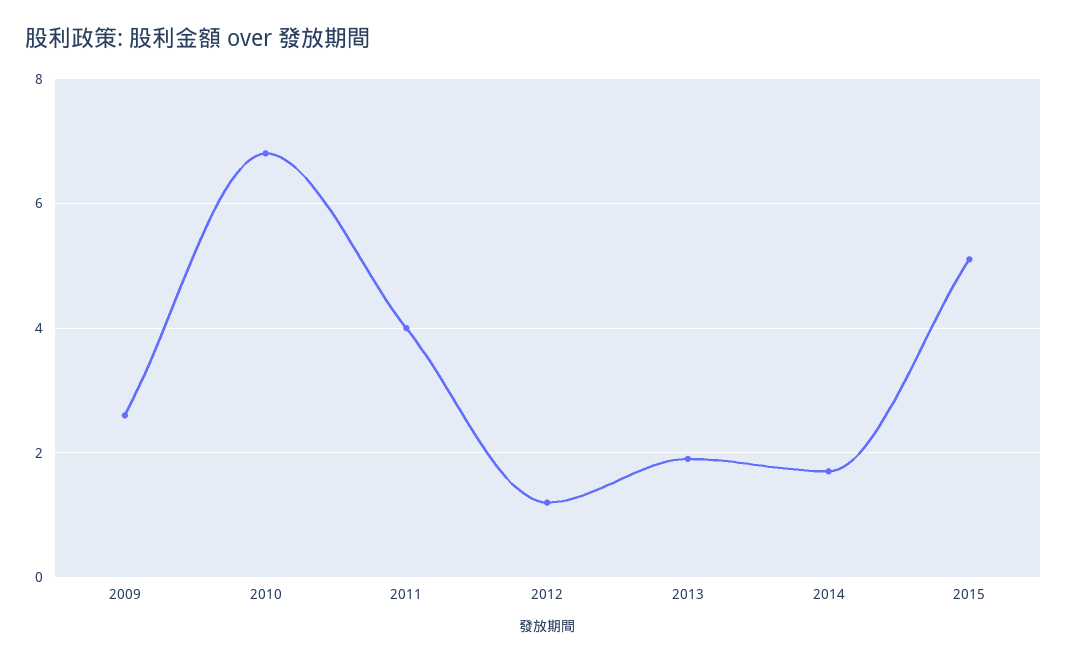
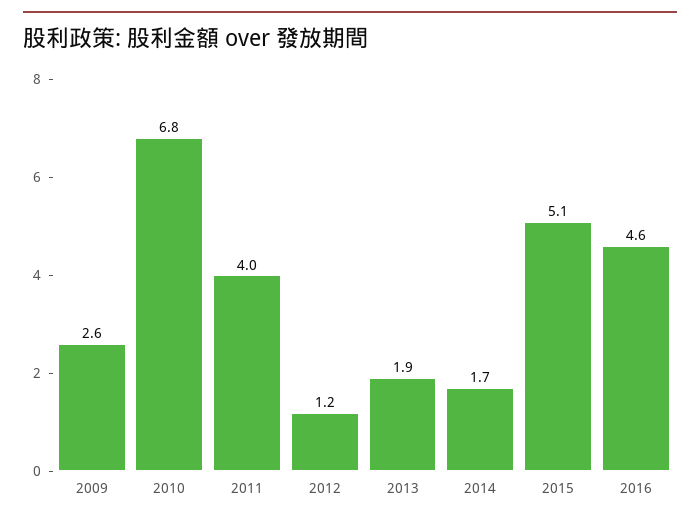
2016: none -> 4.6

